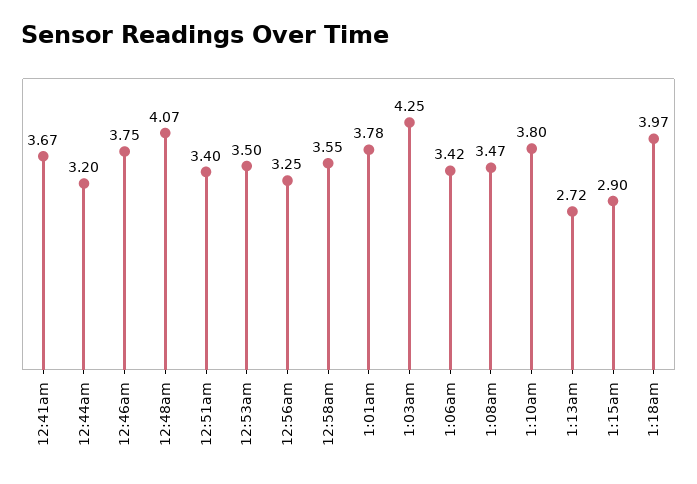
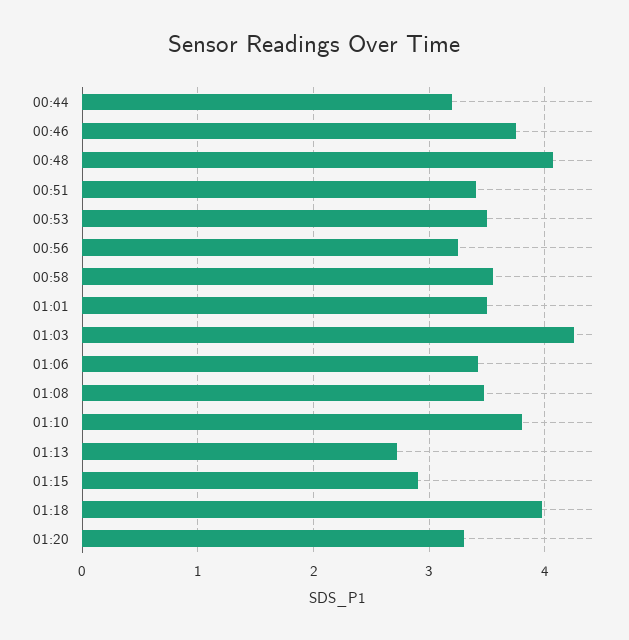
12:41am: 3.67 -> none
1:01am: 3.78 -> 3.5
01:20: none -> 3.3

